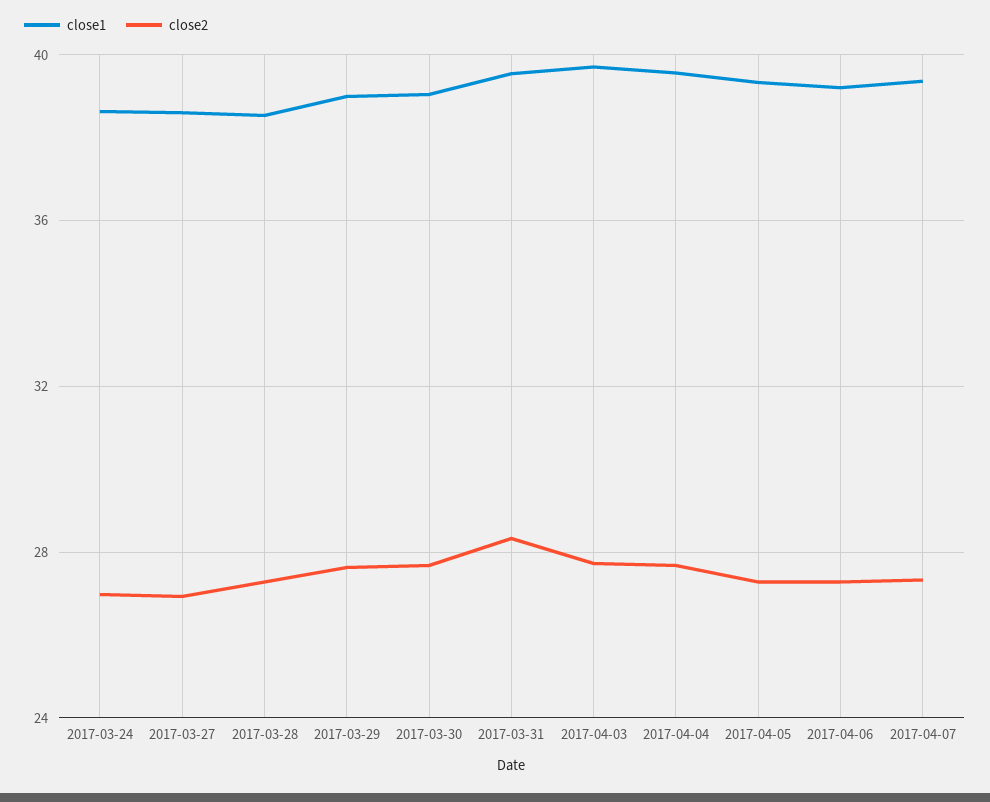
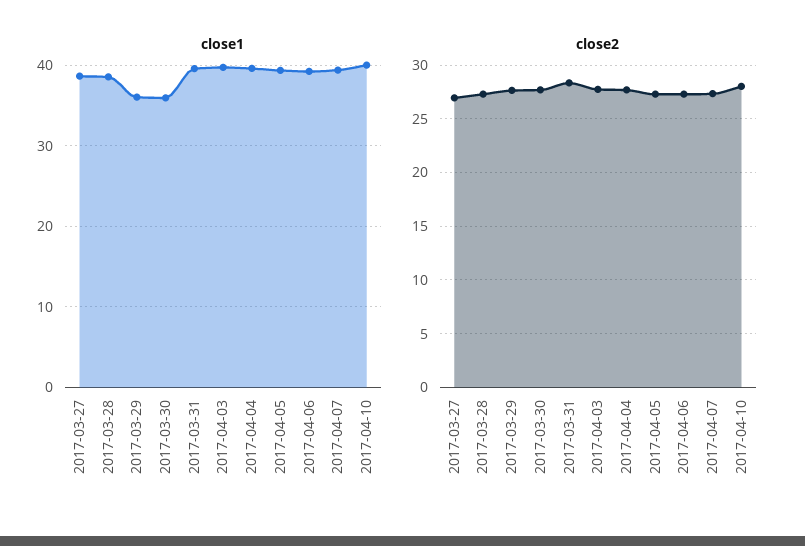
close1, 2017-03-24: 38.5 -> none
close2, 2017-03-24: 27 -> none
close1, 2017-03-29: 39 -> 36
close1, 2017-03-30: 39 -> 36
close1, 2017-04-10: none -> 40
close2, 2017-04-10: none -> 28

